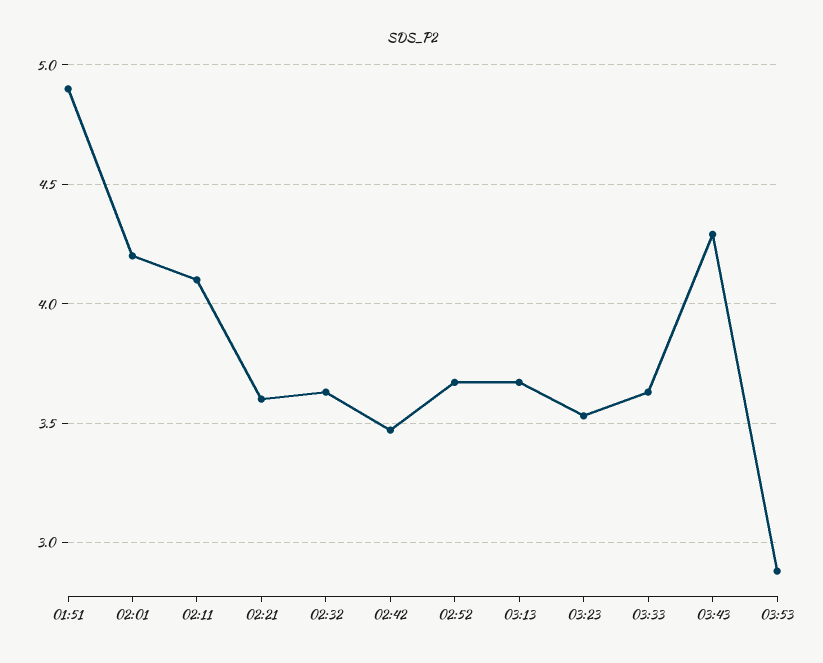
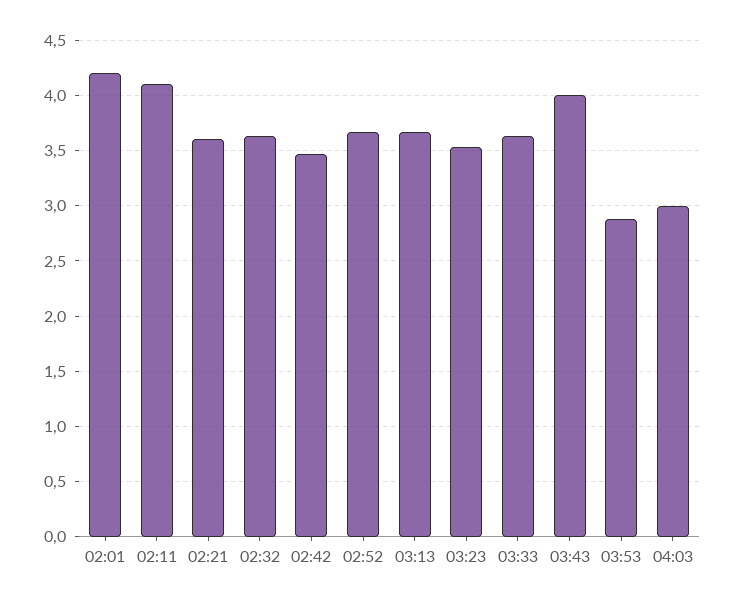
01:51: 4.9 -> none
03:43: 4.3 -> 4
04:03: none -> 3

